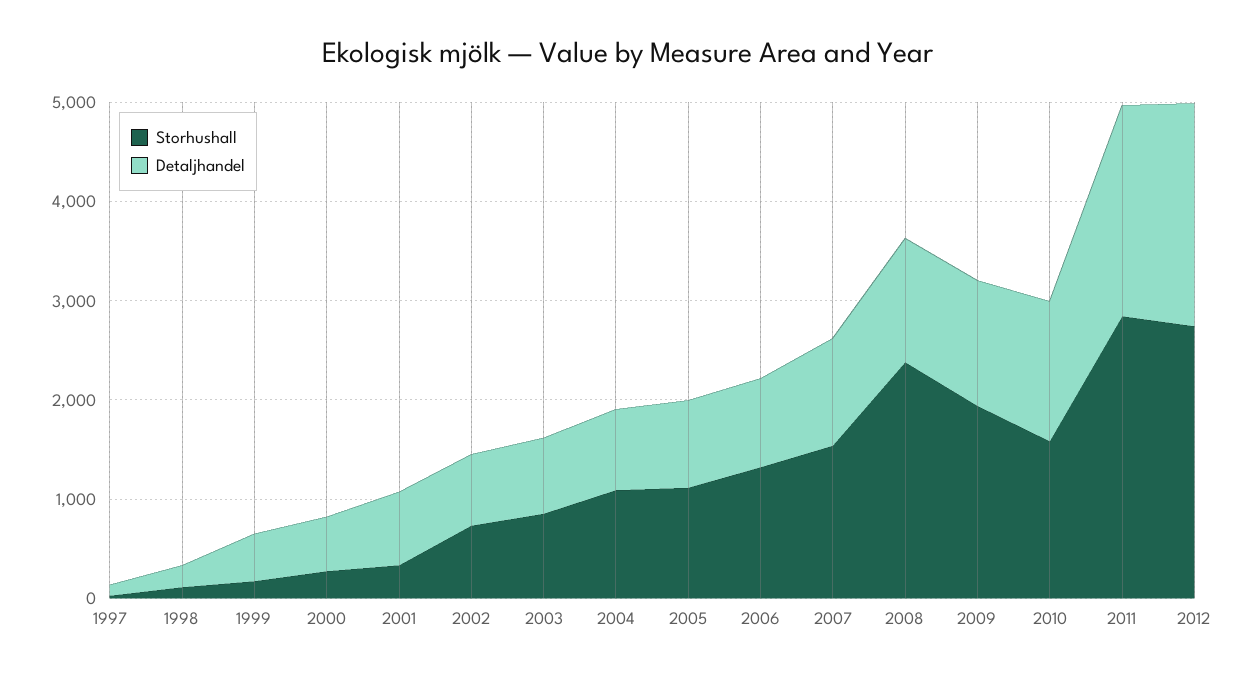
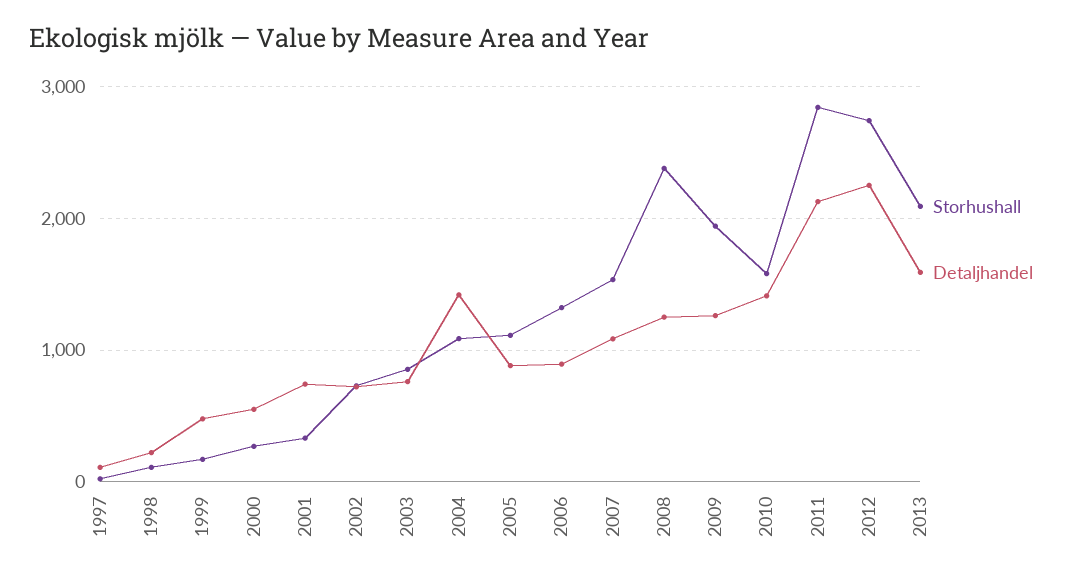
Detaljhandel, 2004: 800 -> 1400
Storhushall, 2013: none -> 2100
Detaljhandel, 2013: none -> 1600

